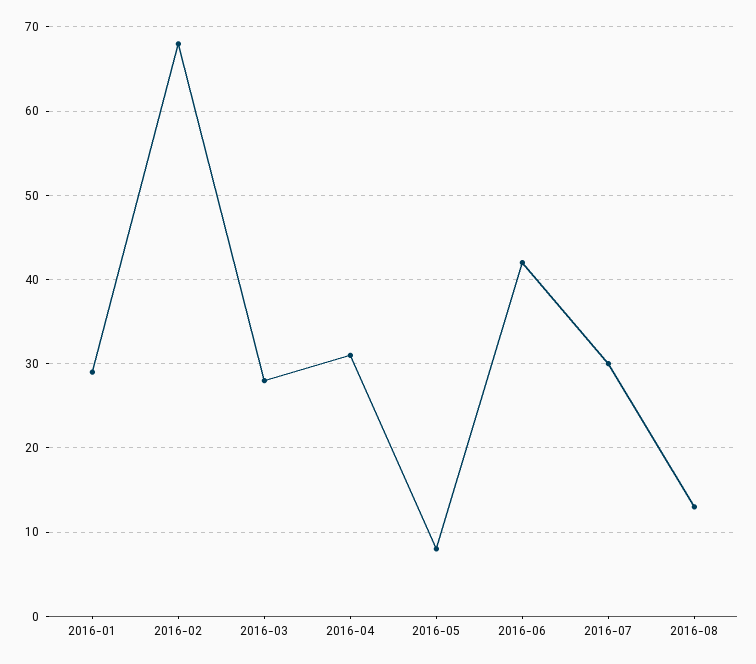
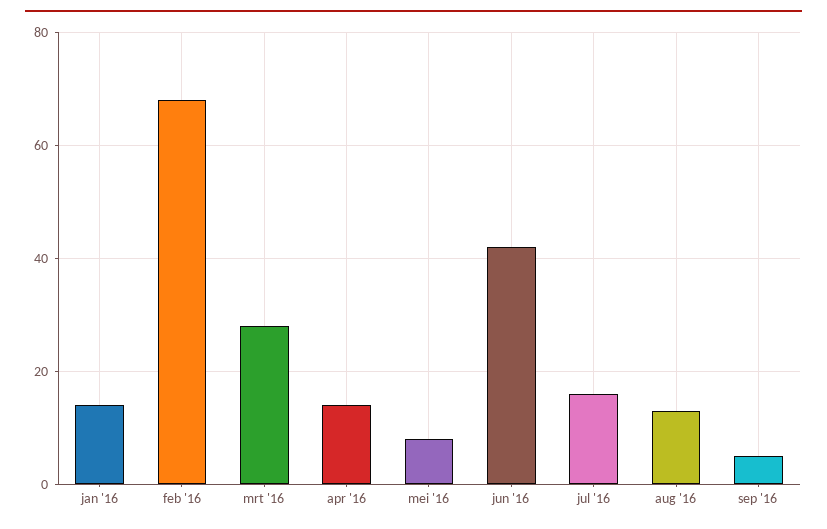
2016-01: 29 -> 15
2016-04: 31 -> 15
2016-07: 30 -> 15
sep '16: none -> 5

